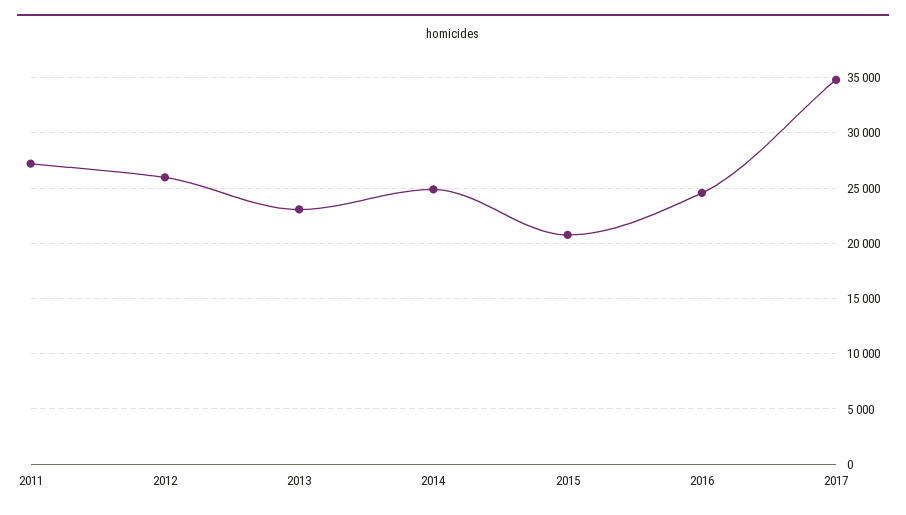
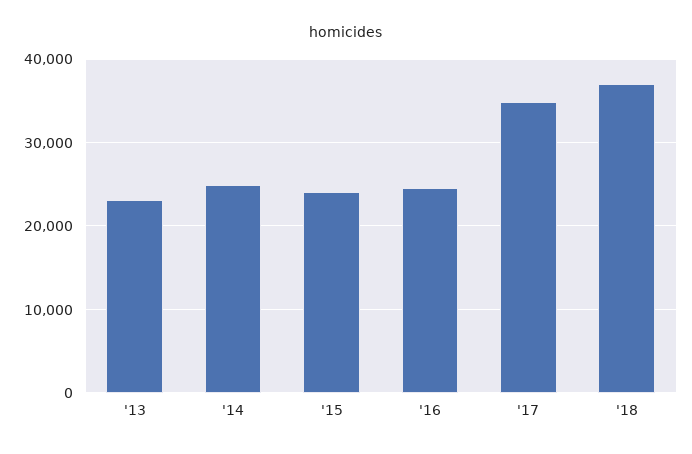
2011: 27000 -> none
2012: 26000 -> none
2015: 21000 -> 24000
'18: none -> 37000

